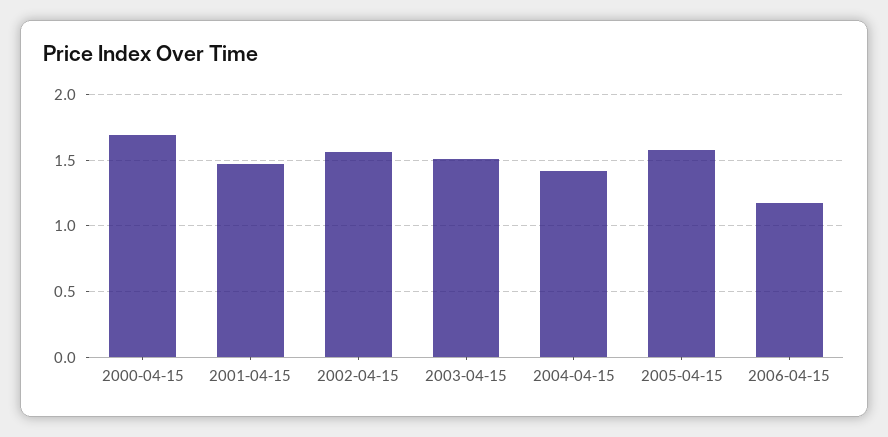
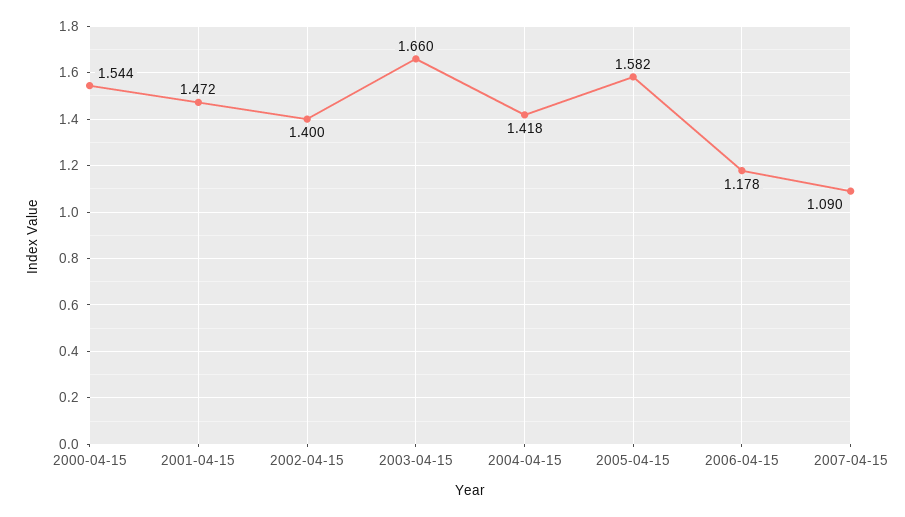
2000-04-15: 1.7 -> 1.544
2002-04-15: 1.55 -> 1.4
2003-04-15: 1.5 -> 1.66
2007-04-15: none -> 1.09

